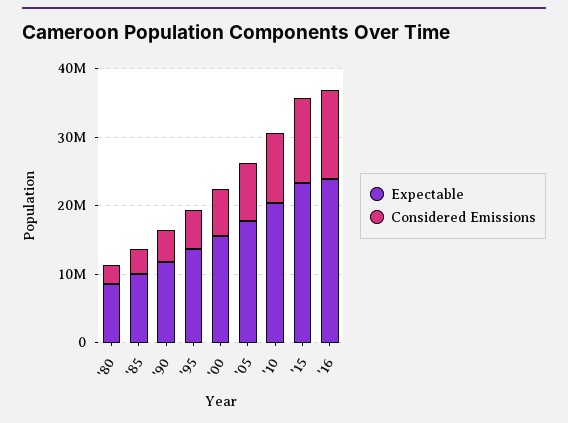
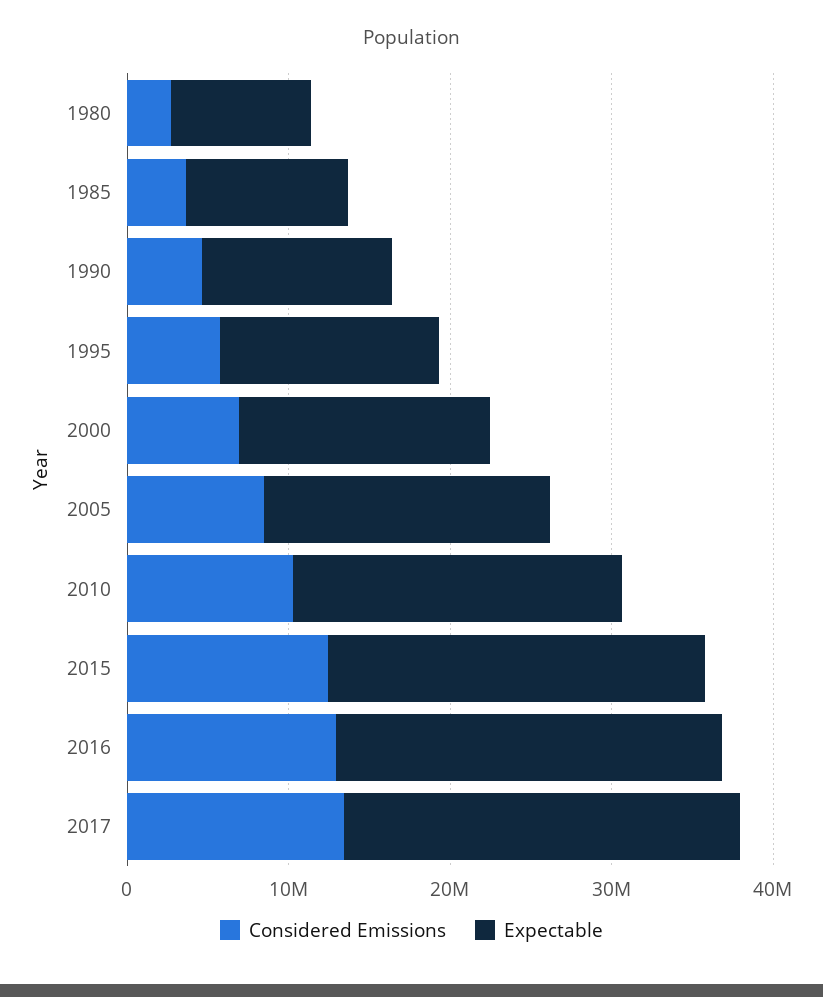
Considered Emissions, 2017: none -> 14000000
Expectable, 2017: none -> 24000000

